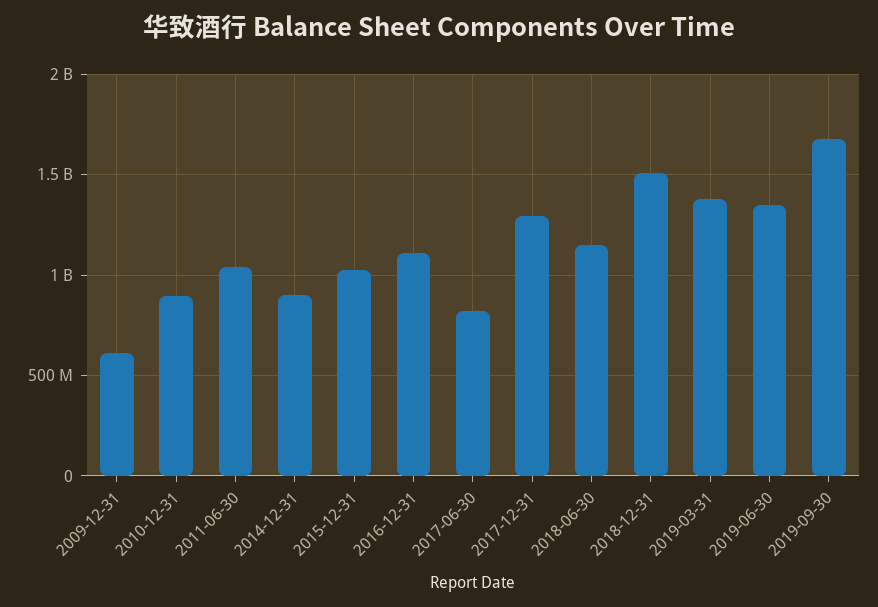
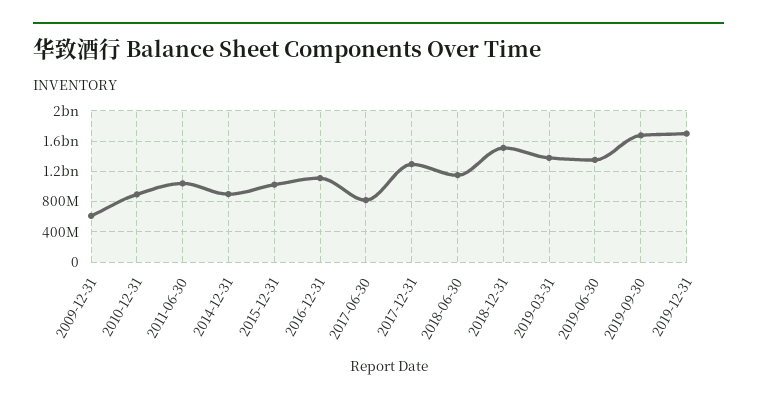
2019-12-31: none -> 1700000000

